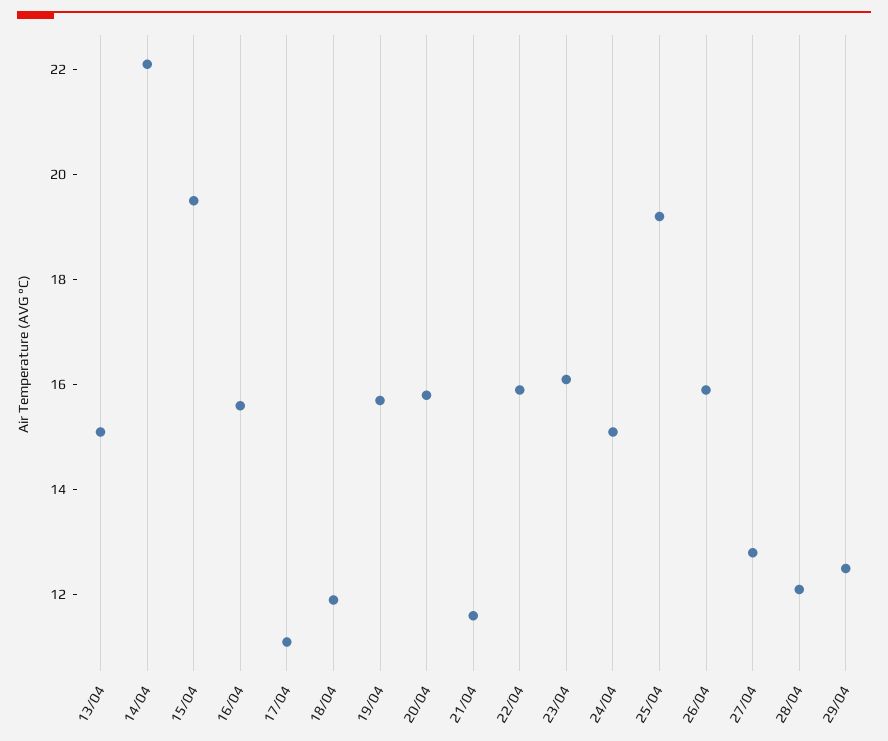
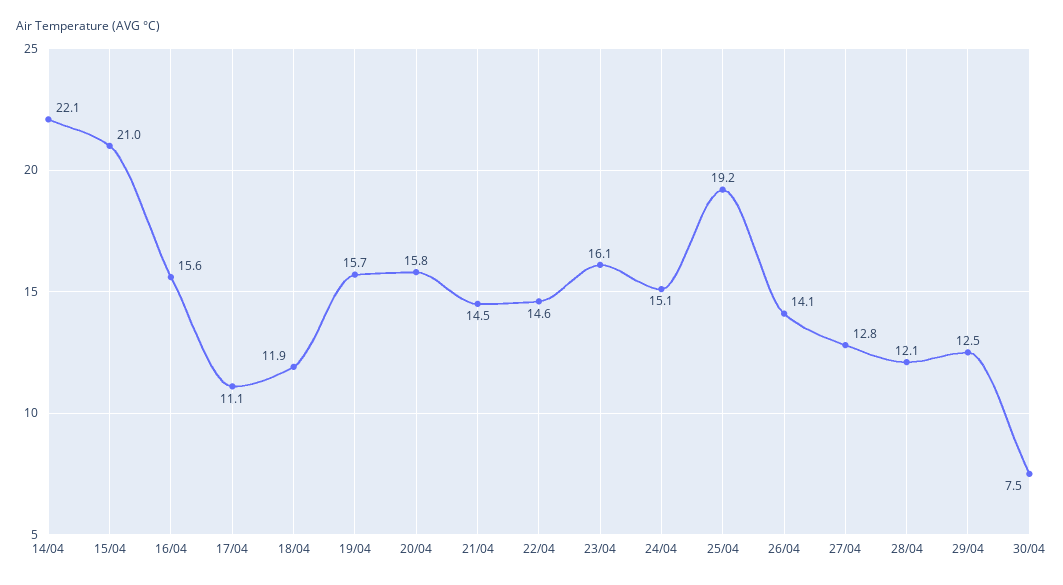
13/04: 15 -> none
15/04: 19.5 -> 21
21/04: 11.5 -> 14.5
22/04: 16 -> 14.6
26/04: 16 -> 14.1
30/04: none -> 7.5

